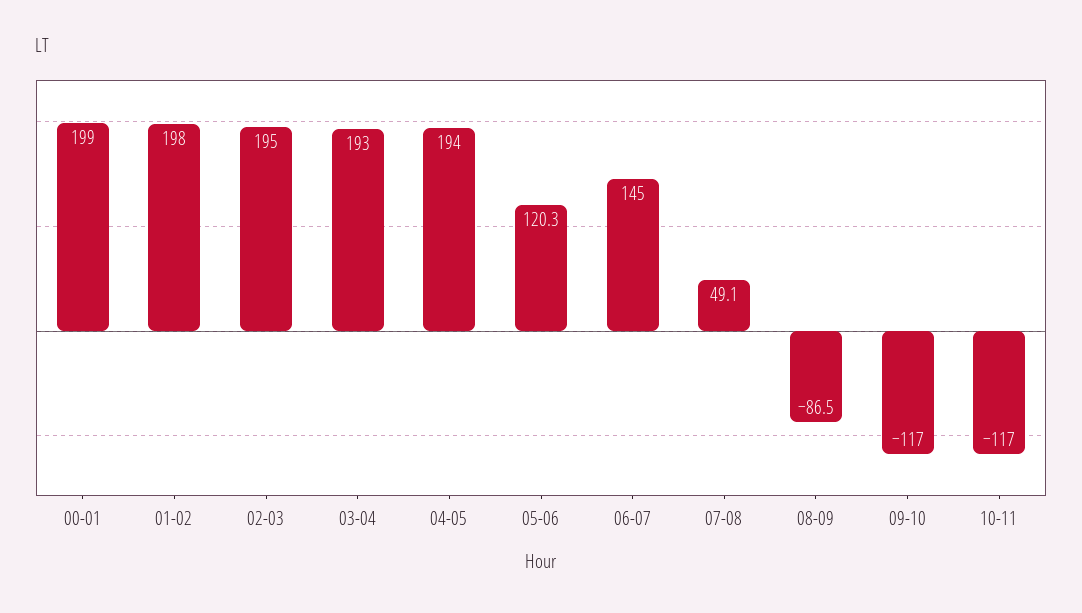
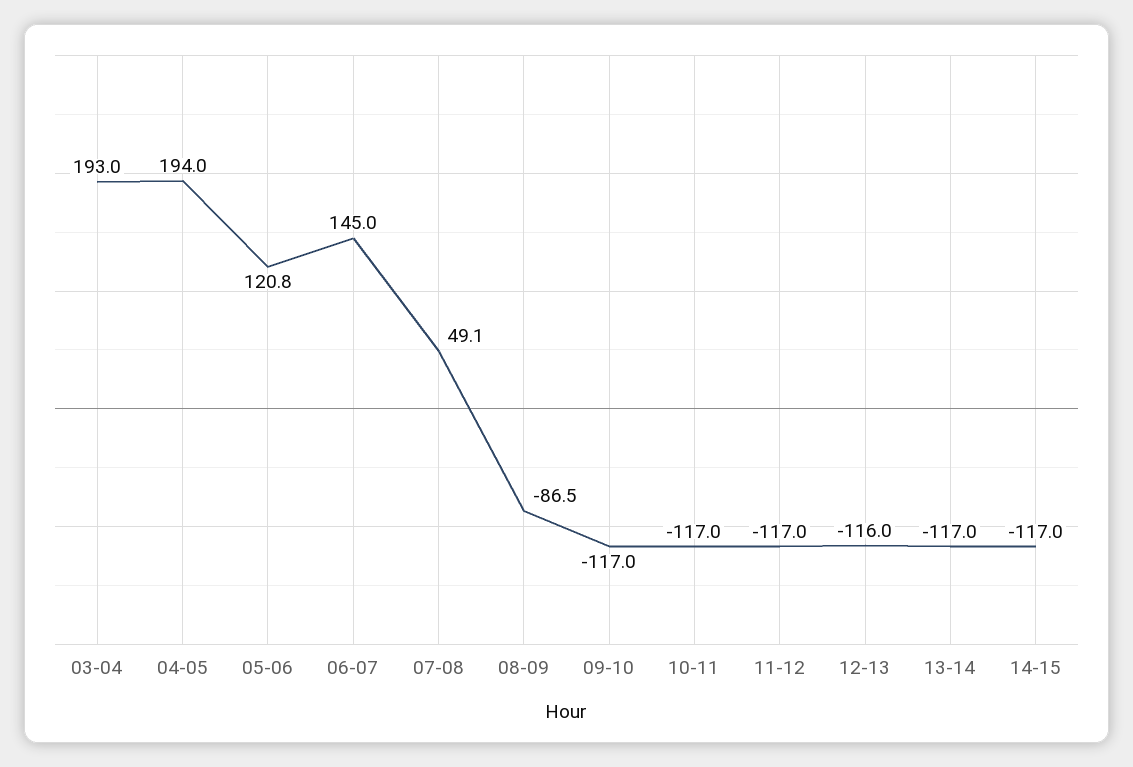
00-01: 199 -> none
01-02: 198 -> none
02-03: 195 -> none
05-06: 120.3 -> 120.8
11-12: none -> -117
12-13: none -> -116
13-14: none -> -117
14-15: none -> -117

